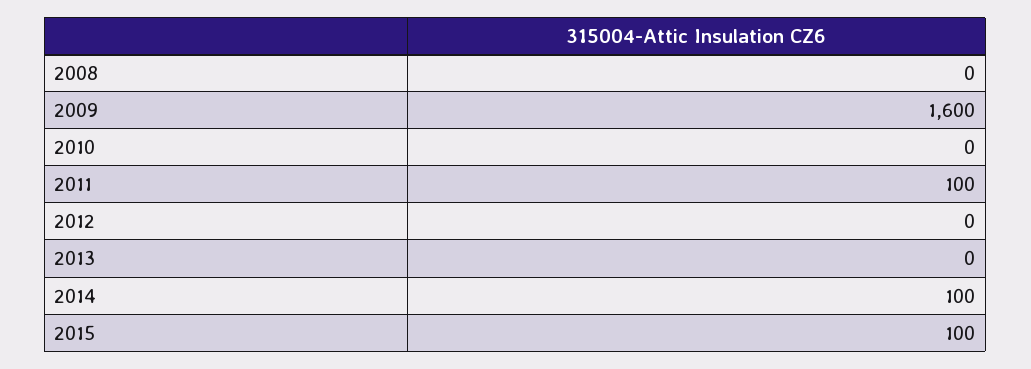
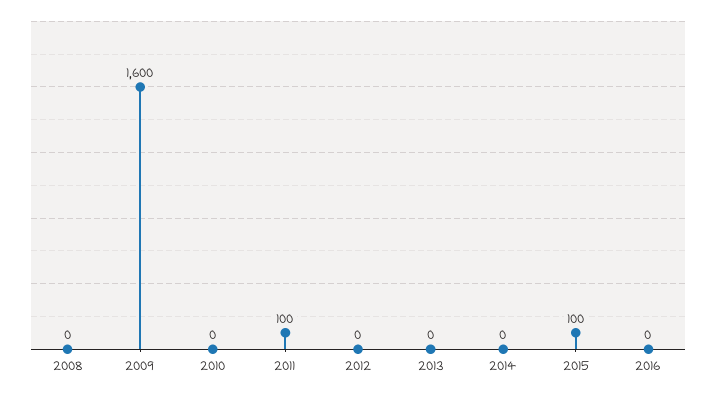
2014: 100 -> 0
2016: none -> 0

